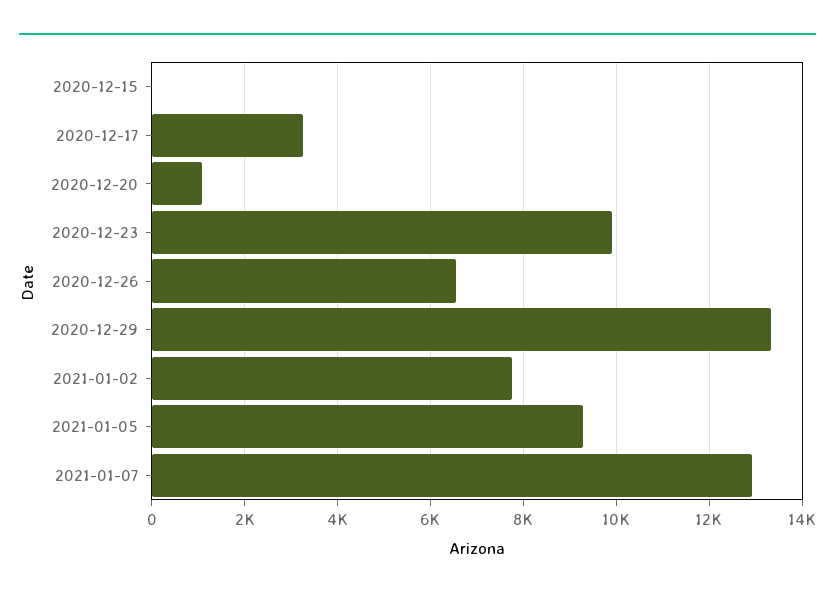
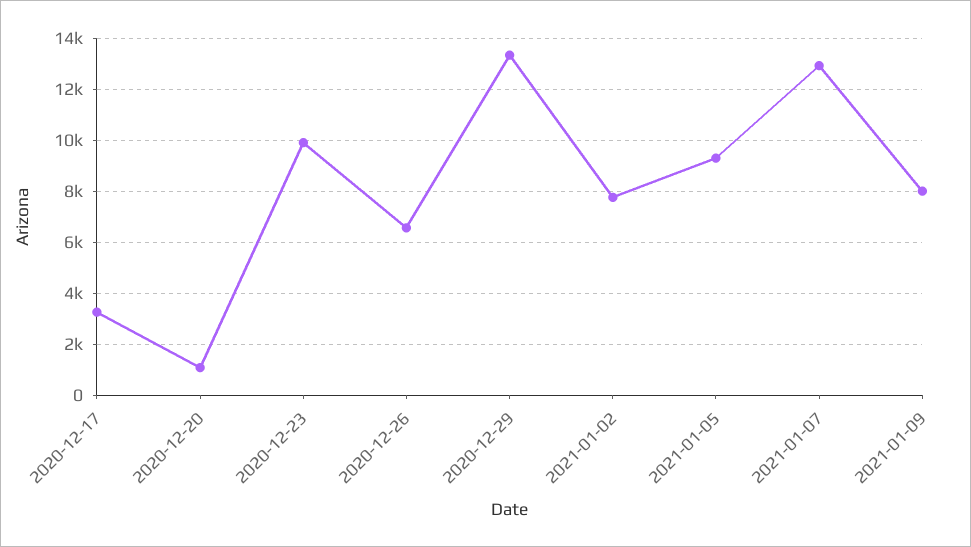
2020-12-15: 0 -> none
2021-01-09: none -> 8000

